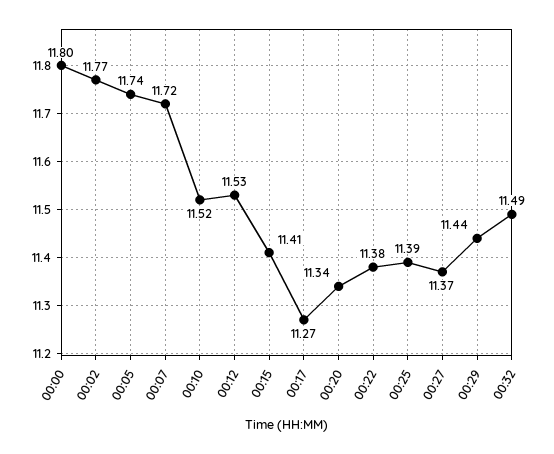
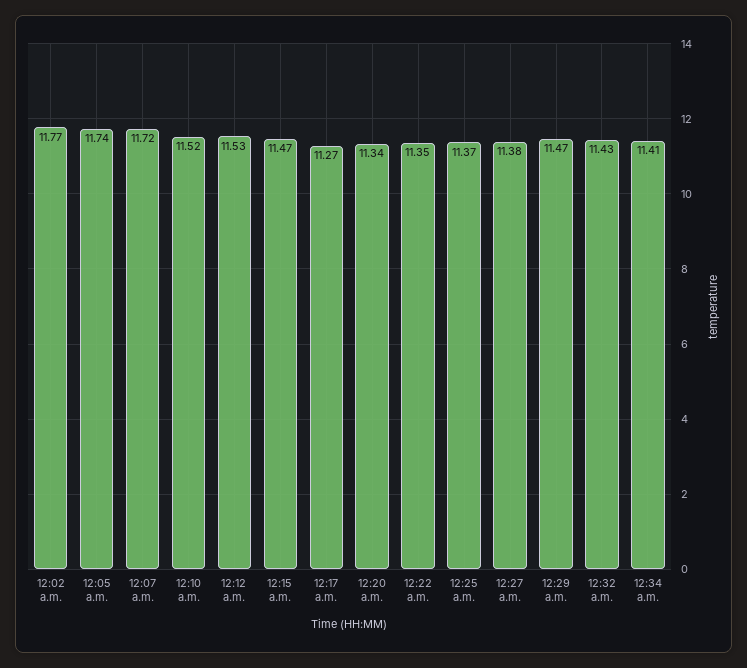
00:00: 11.8 -> none
00:15: 11.41 -> 11.47
00:22: 11.38 -> 11.35
00:25: 11.39 -> 11.37
00:27: 11.37 -> 11.38
00:29: 11.44 -> 11.47
00:32: 11.49 -> 11.43
12:34 a.m.: none -> 11.41

